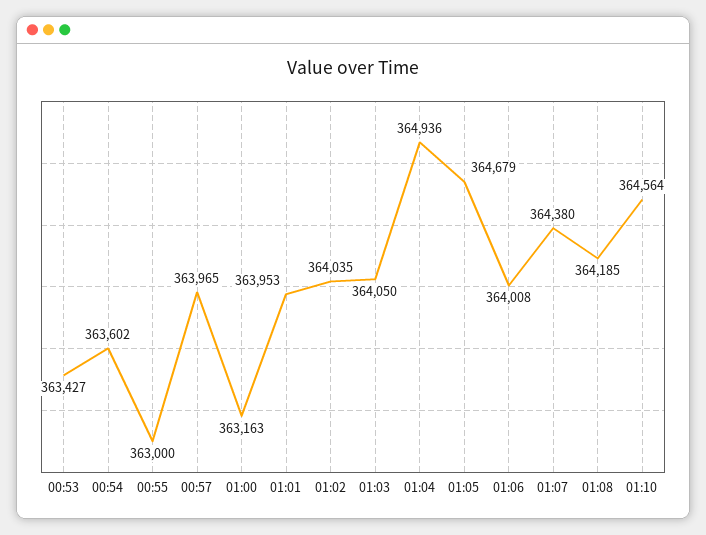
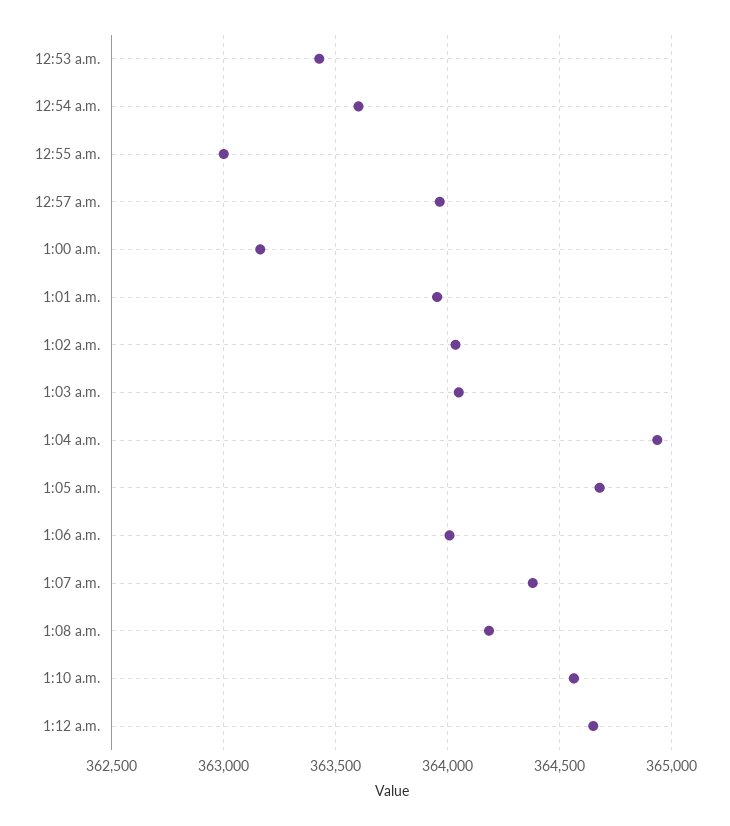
1:12 a.m.: none -> 364650

